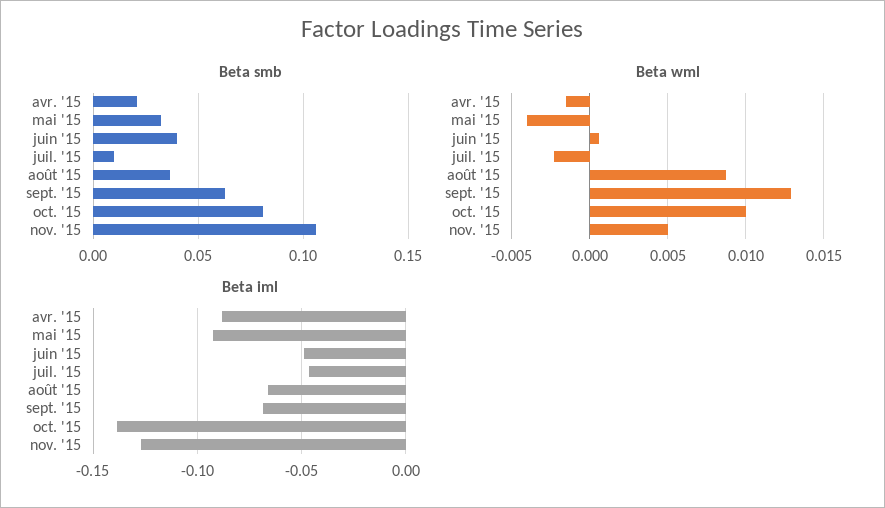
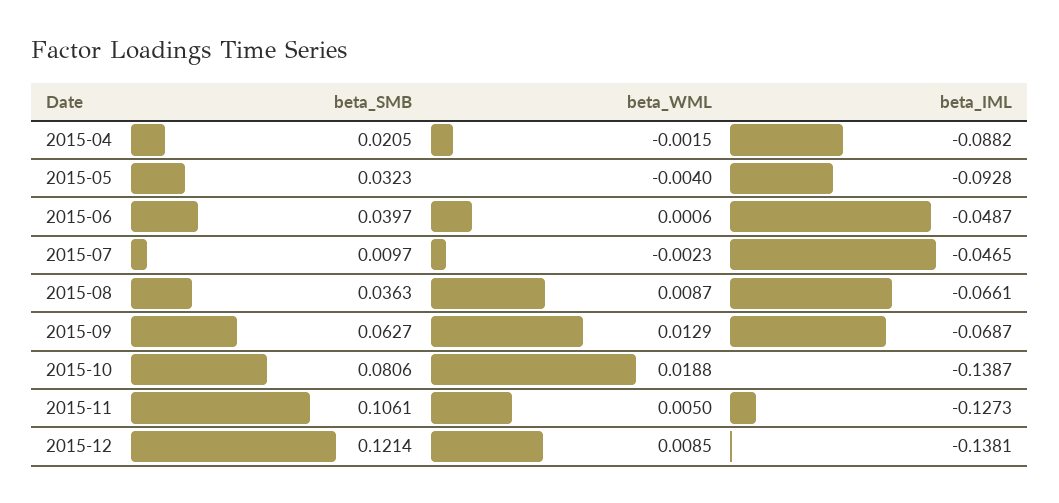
Beta wml, oct. '15: 0.01 -> 0.0188
Beta smb, 2015-12: none -> 0.1214
Beta wml, 2015-12: none -> 0.0085
Beta iml, 2015-12: none -> -0.1381

